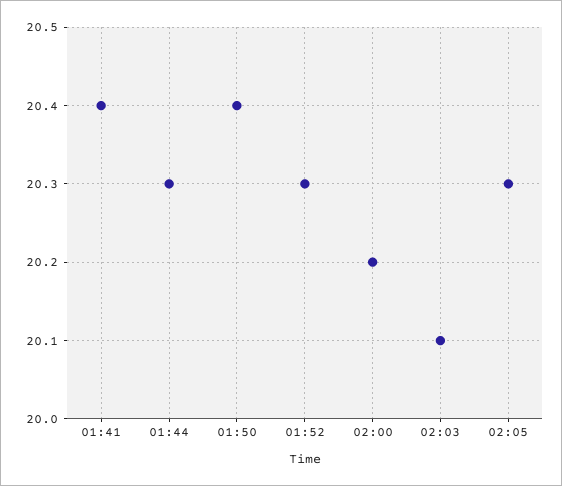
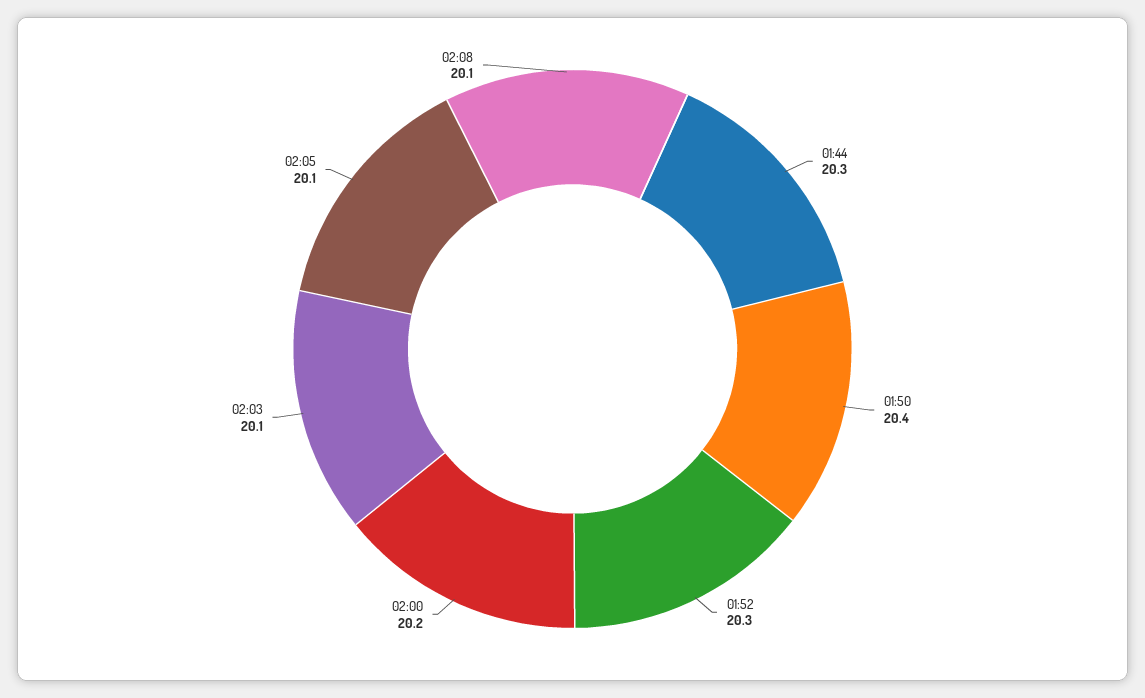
01:41: 20.4 -> none
02:05: 20.3 -> 20.1
02:08: none -> 20.1

